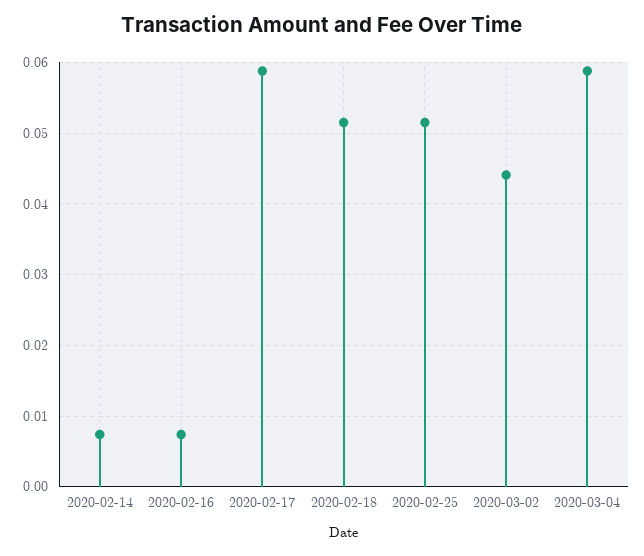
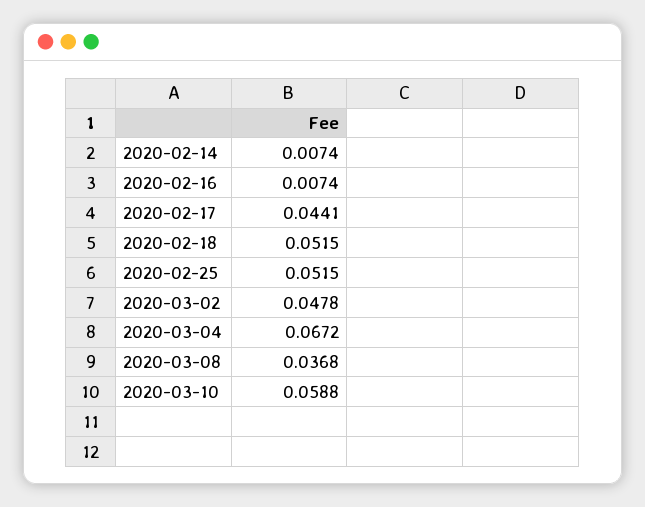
2020-02-17: 0.059 -> 0.0441
2020-03-02: 0.044 -> 0.0478
2020-03-04: 0.059 -> 0.0672
2020-03-08: none -> 0.0368
2020-03-10: none -> 0.0588

